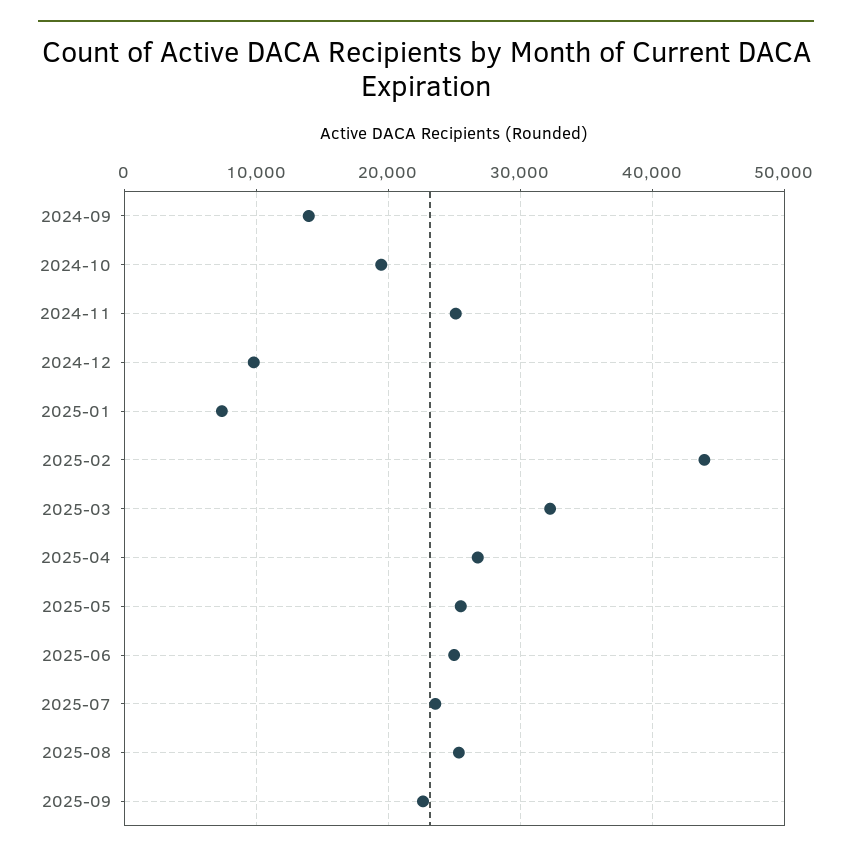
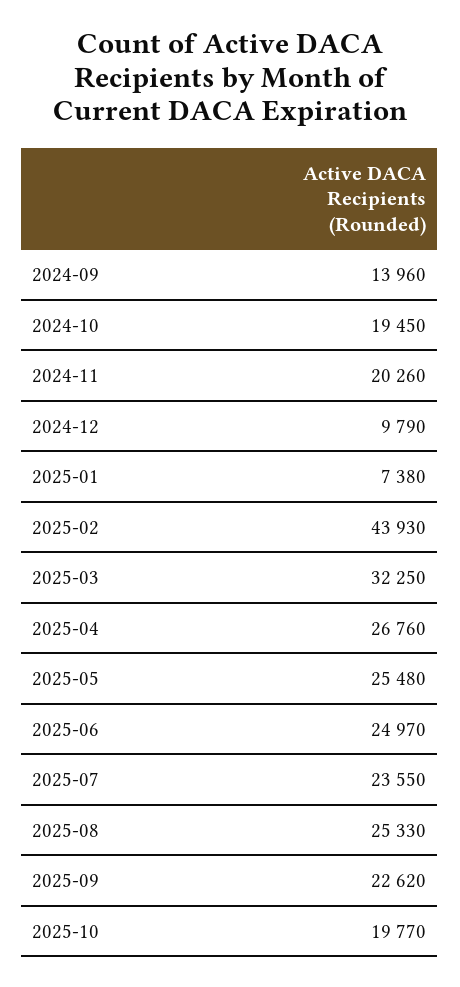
2024-11: 25000 -> 20260
2025-10: none -> 19770

